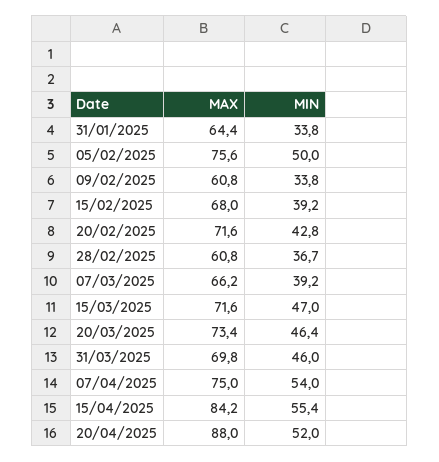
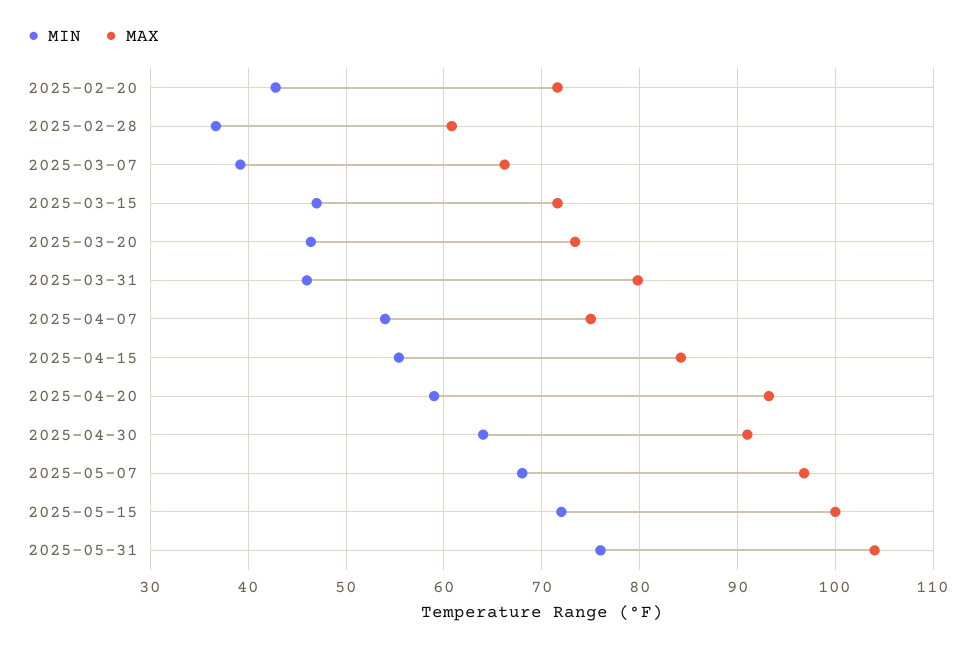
MAX, 31/01/2025: 64.4 -> none
MIN, 31/01/2025: 33.8 -> none
MAX, 05/02/2025: 75.6 -> none
MIN, 05/02/2025: 50 -> none
MAX, 09/02/2025: 60.8 -> none
MIN, 09/02/2025: 33.8 -> none
MAX, 15/02/2025: 68 -> none
MIN, 15/02/2025: 39.2 -> none
MAX, 31/03/2025: 69.8 -> 80
MAX, 20/04/2025: 88 -> 93
MIN, 20/04/2025: 52 -> 59
MIN, 2025-04-30: none -> 64
MAX, 2025-04-30: none -> 91
MIN, 2025-05-07: none -> 68
MAX, 2025-05-07: none -> 97
MIN, 2025-05-15: none -> 72
MAX, 2025-05-15: none -> 100
MIN, 2025-05-31: none -> 76
MAX, 2025-05-31: none -> 104

